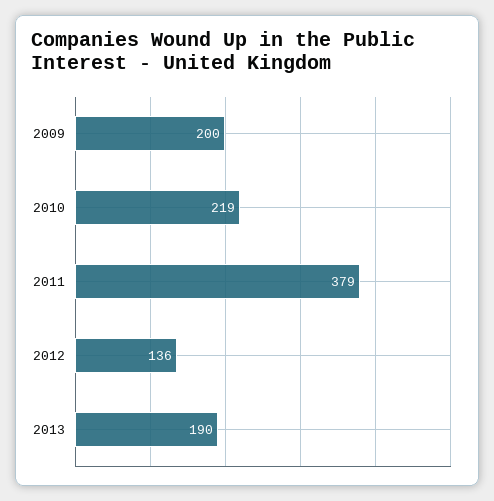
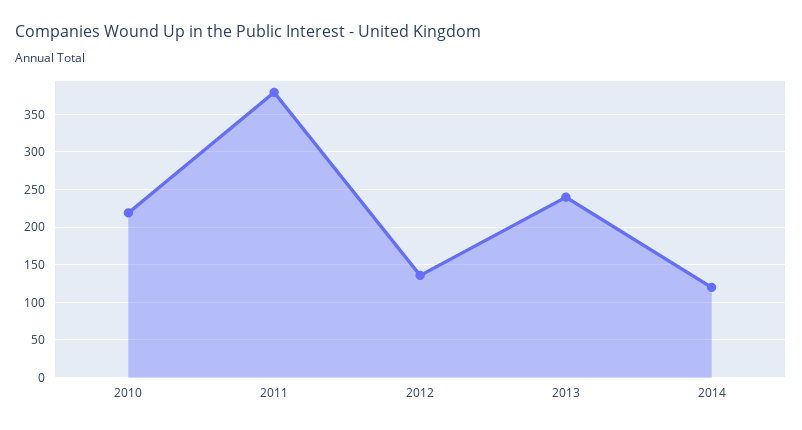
2009: 200 -> none
2013: 190 -> 240
2014: none -> 120

